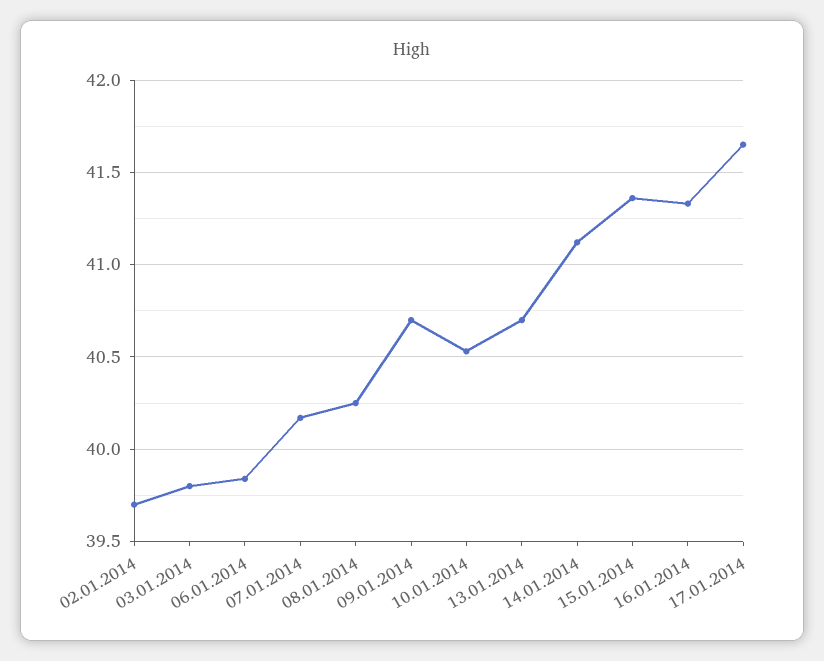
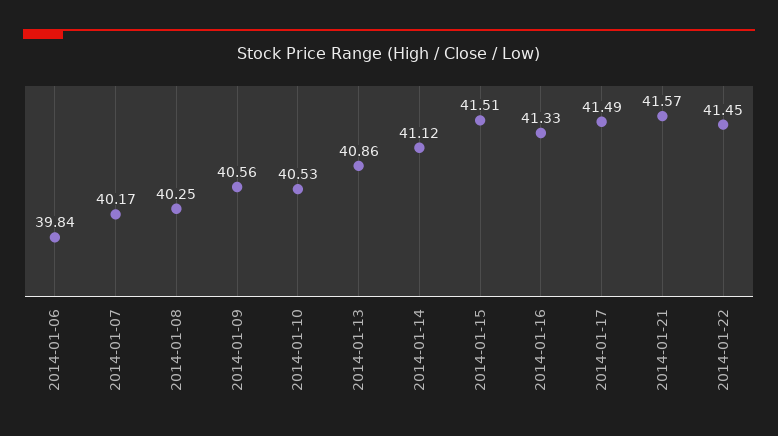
02.01.2014: 39.7 -> none
03.01.2014: 39.8 -> none
09.01.2014: 40.7 -> 40.56
13.01.2014: 40.7 -> 40.86
15.01.2014: 41.35 -> 41.51
17.01.2014: 41.65 -> 41.49
2014-01-21: none -> 41.57
2014-01-22: none -> 41.45

